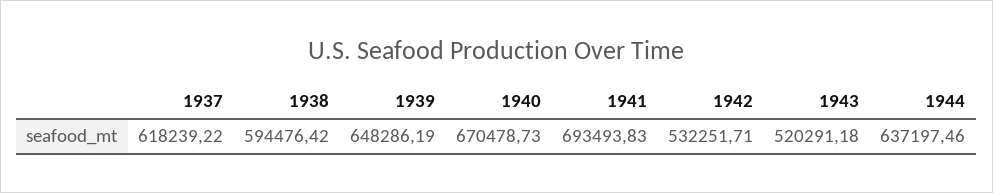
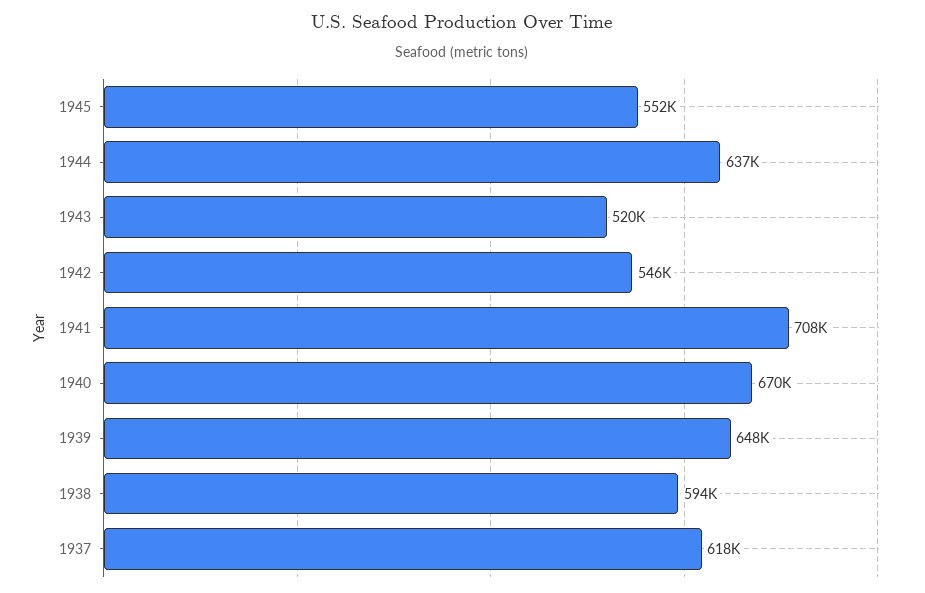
1941: 693493.83 -> 708000
1942: 532251.71 -> 546000
1945: none -> 552000

